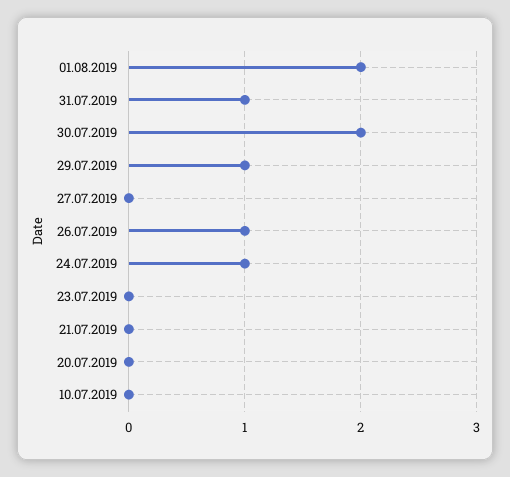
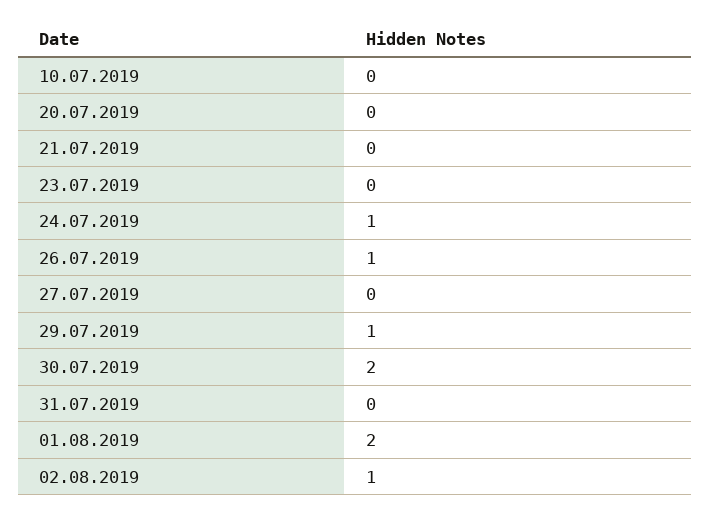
31.07.2019: 1 -> 0
02.08.2019: none -> 1

